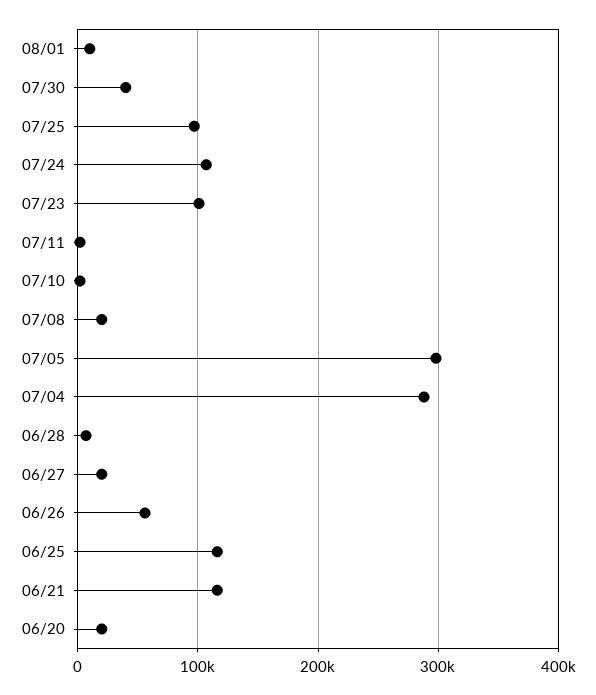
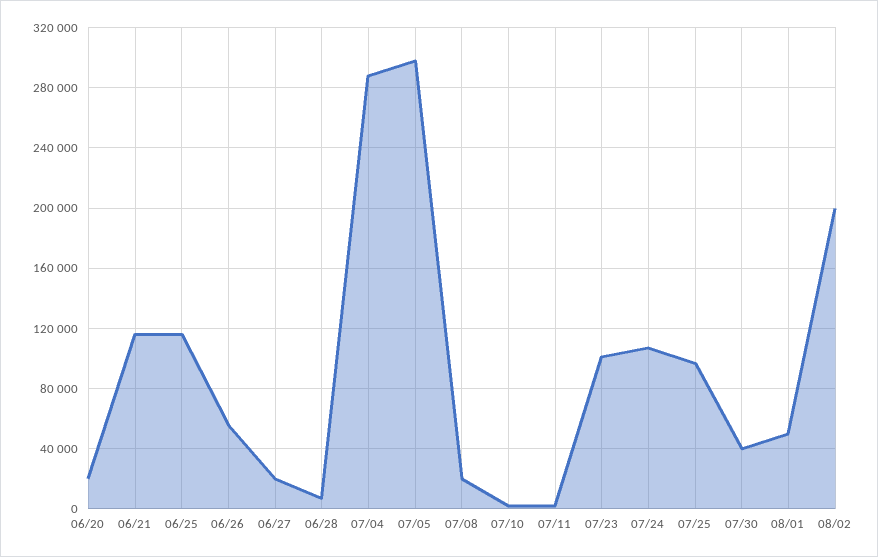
08/01: 10000 -> 50000
08/02: none -> 200000

